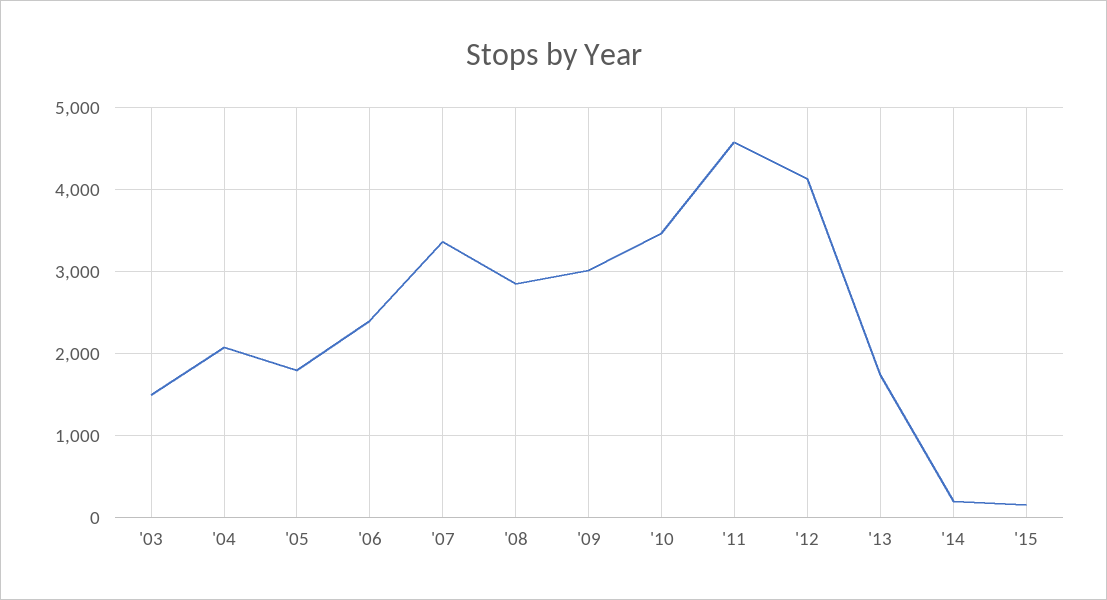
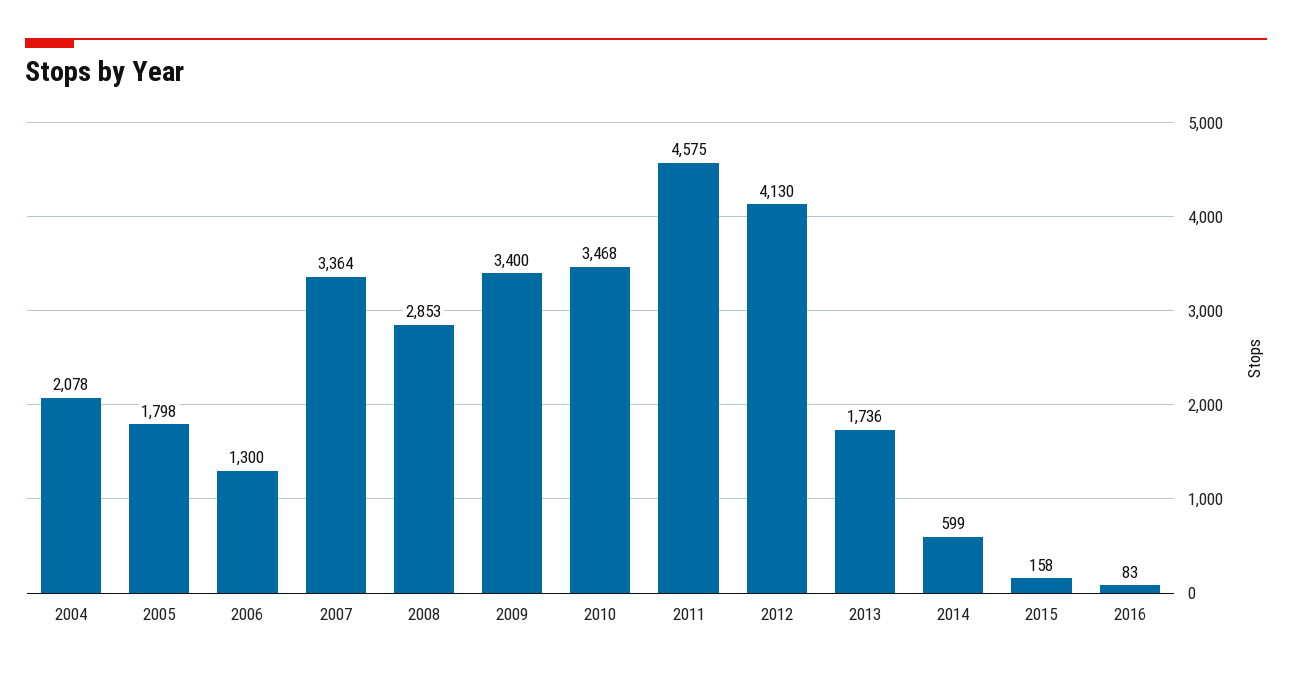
'03: 1500 -> none
'06: 2400 -> 1300
'09: 3000 -> 3400
'14: 200 -> 599
2016: none -> 83

